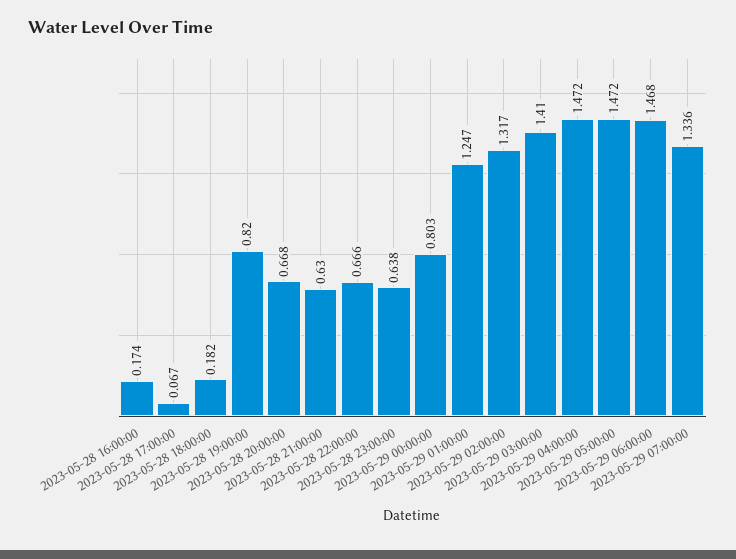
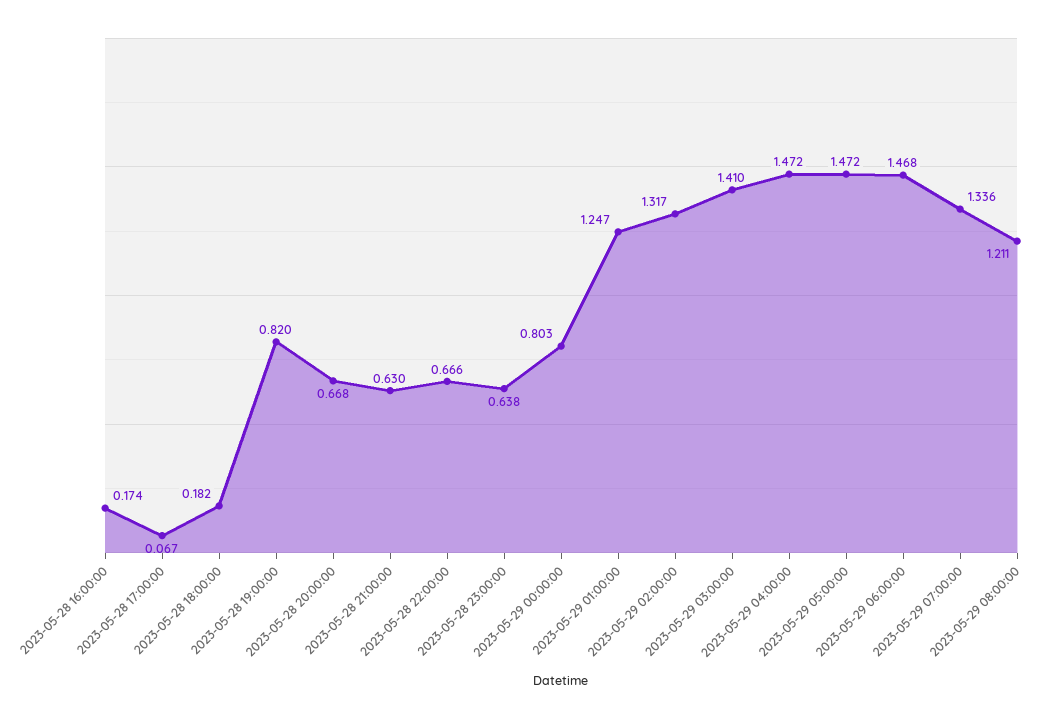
2023-05-29 08:00:00: none -> 1.211

